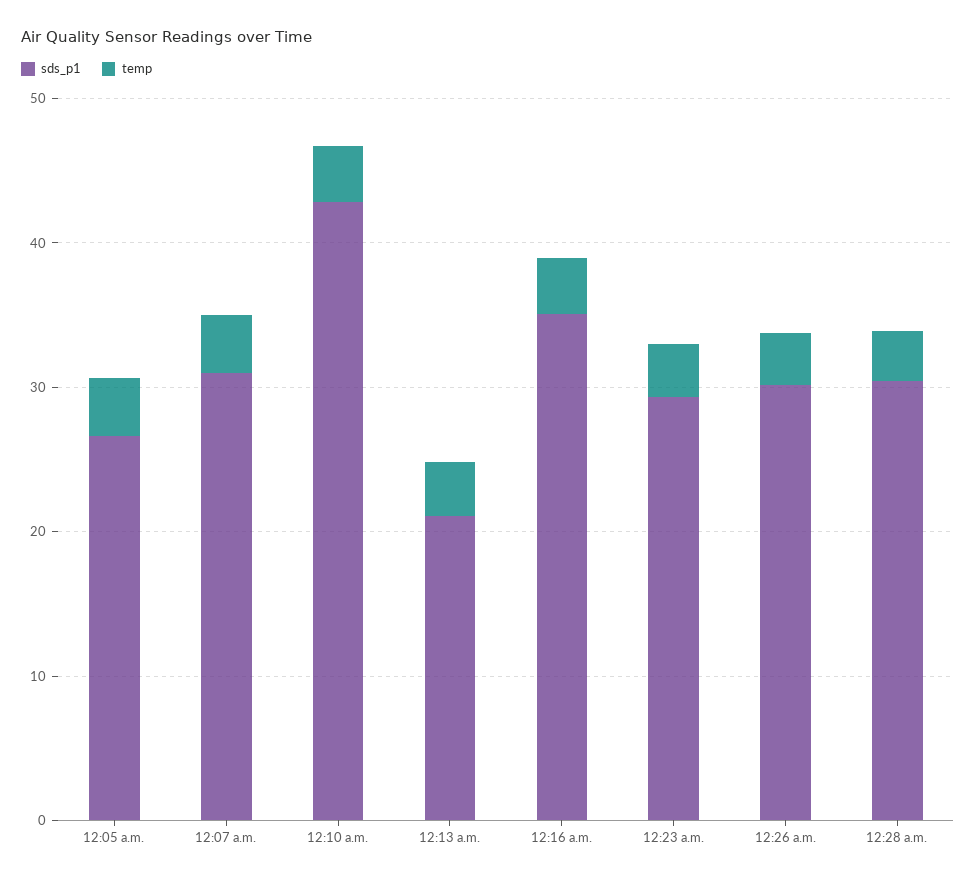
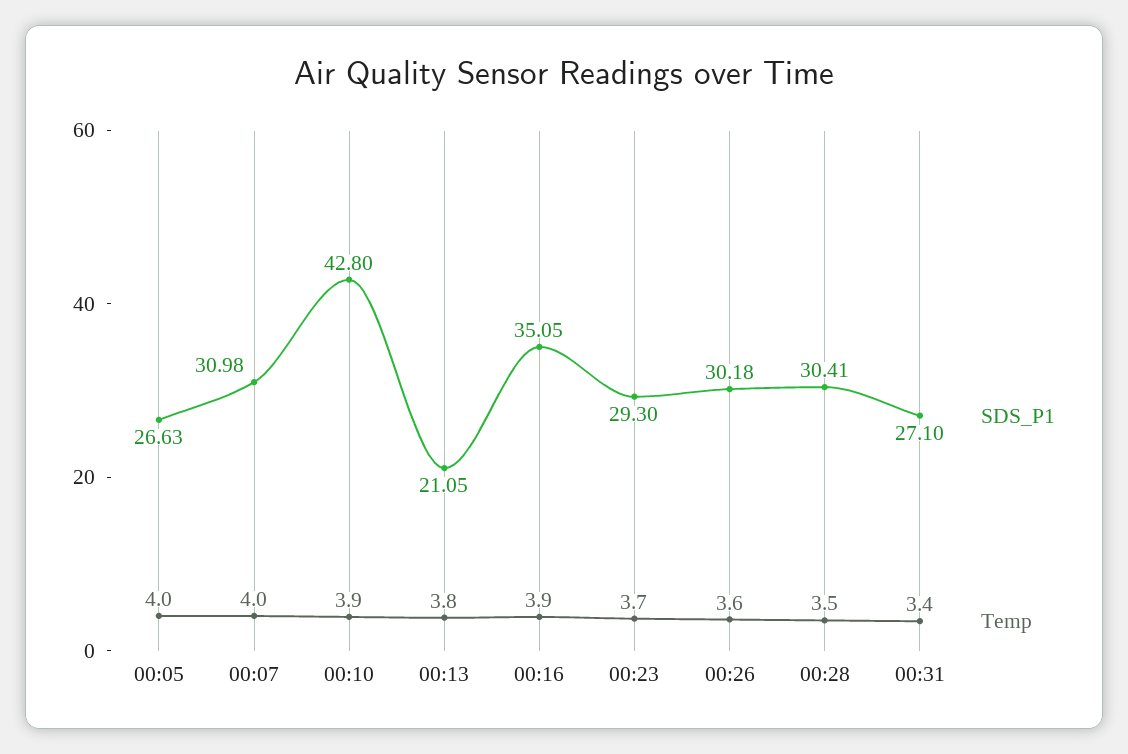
sds_p1, 00:31: none -> 27.1
temp, 00:31: none -> 3.4

